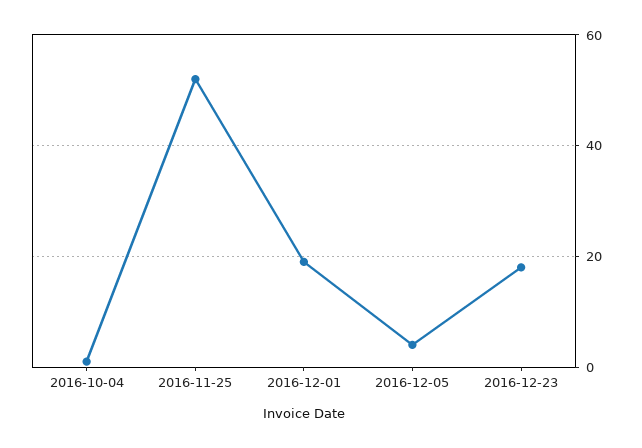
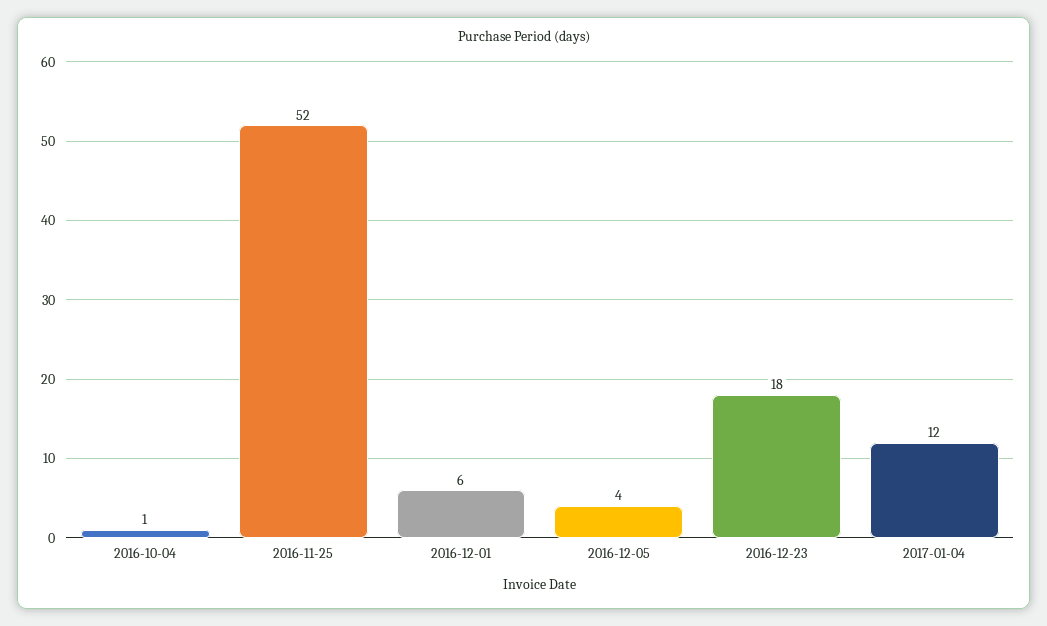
2016-12-01: 20 -> 6
2017-01-04: none -> 12

